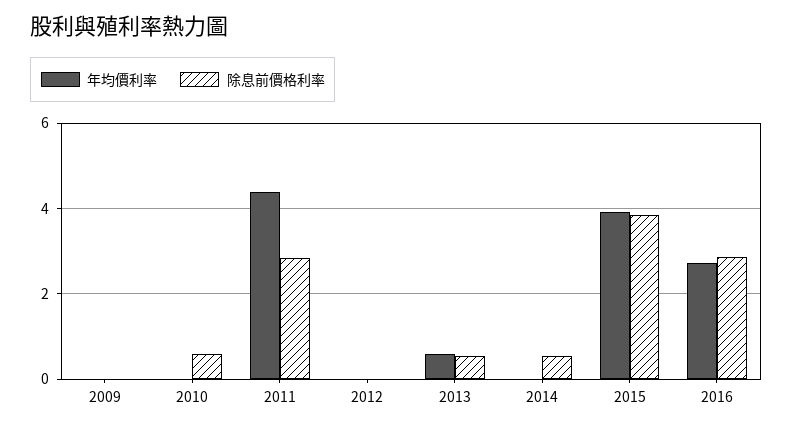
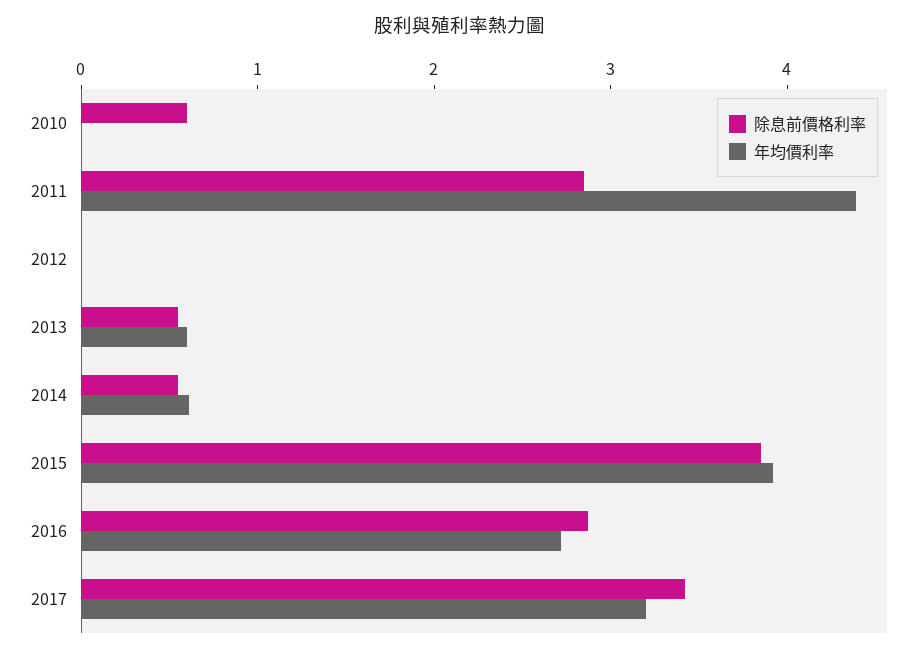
年均價利率, 2009: 0 -> none
除息前價格利率, 2009: 0 -> none
年均價利率, 2014: 0 -> 0.6
除息前價格利率, 2017: none -> 3.4
年均價利率, 2017: none -> 3.2

